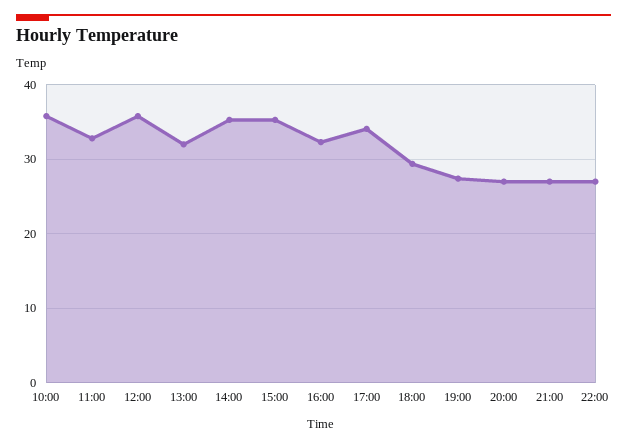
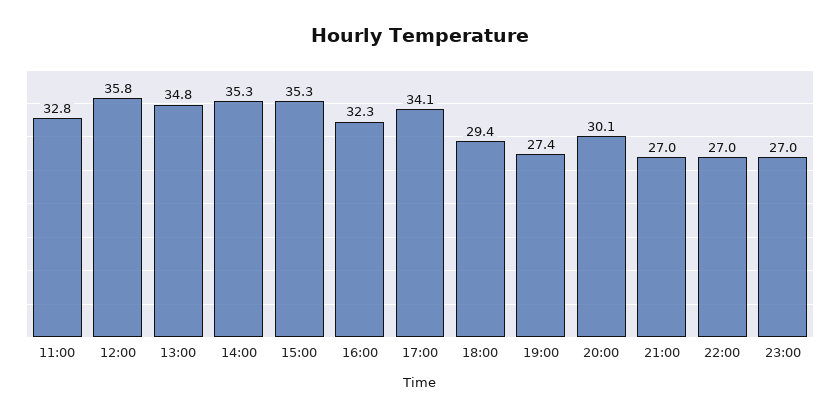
10:00: 36 -> none
13:00: 32 -> 34.8
20:00: 27 -> 30.1
23:00: none -> 27

